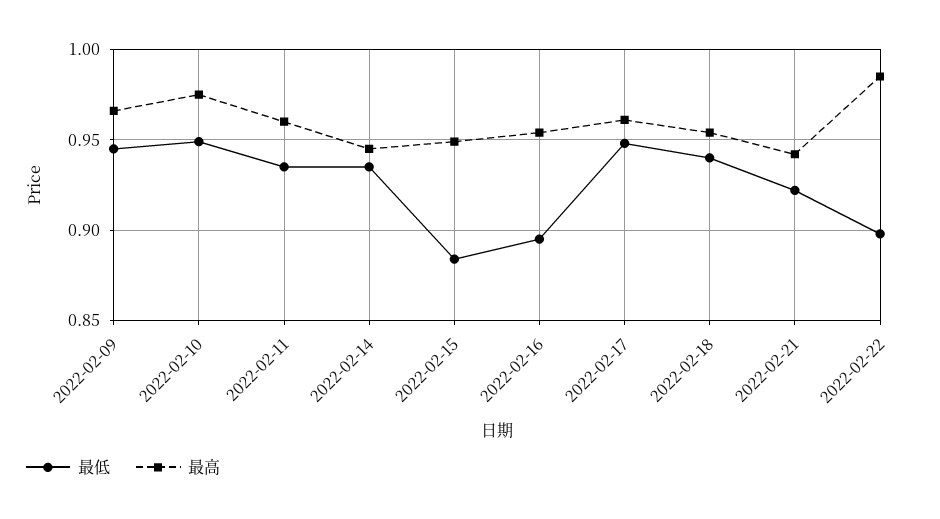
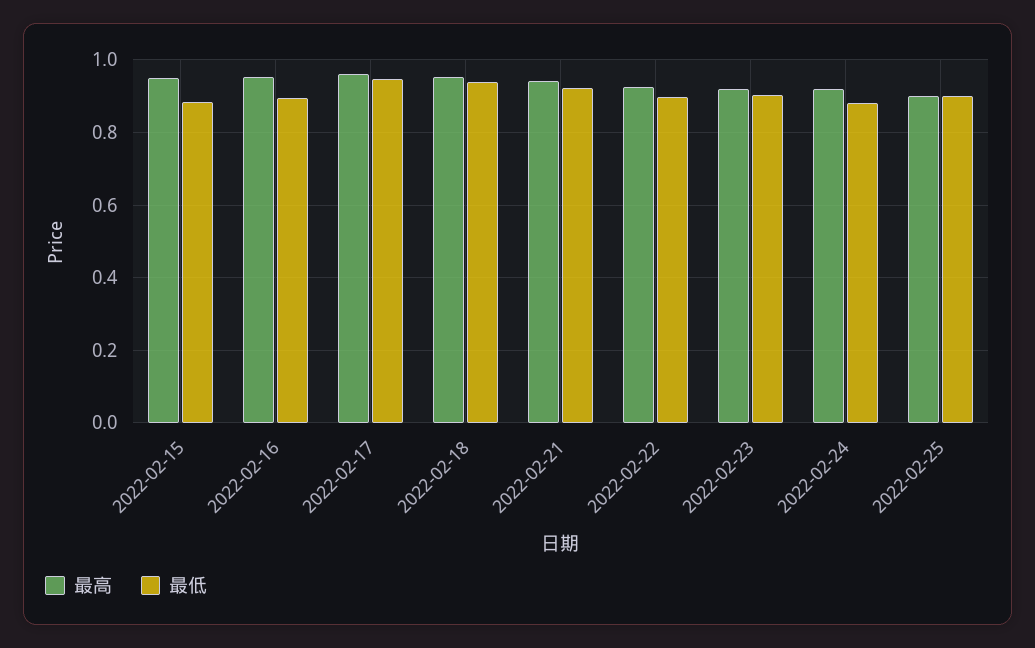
最低, 2022-02-09: 0.945 -> none
最高, 2022-02-09: 0.965 -> none
最低, 2022-02-10: 0.95 -> none
最高, 2022-02-10: 0.975 -> none
最低, 2022-02-11: 0.935 -> none
最高, 2022-02-11: 0.96 -> none
最低, 2022-02-14: 0.935 -> none
最高, 2022-02-14: 0.945 -> none
最高, 2022-02-22: 0.985 -> 0.92
最高, 2022-02-23: none -> 0.92
最低, 2022-02-23: none -> 0.9
最高, 2022-02-24: none -> 0.92
最低, 2022-02-24: none -> 0.88
最高, 2022-02-25: none -> 0.9
最低, 2022-02-25: none -> 0.9

